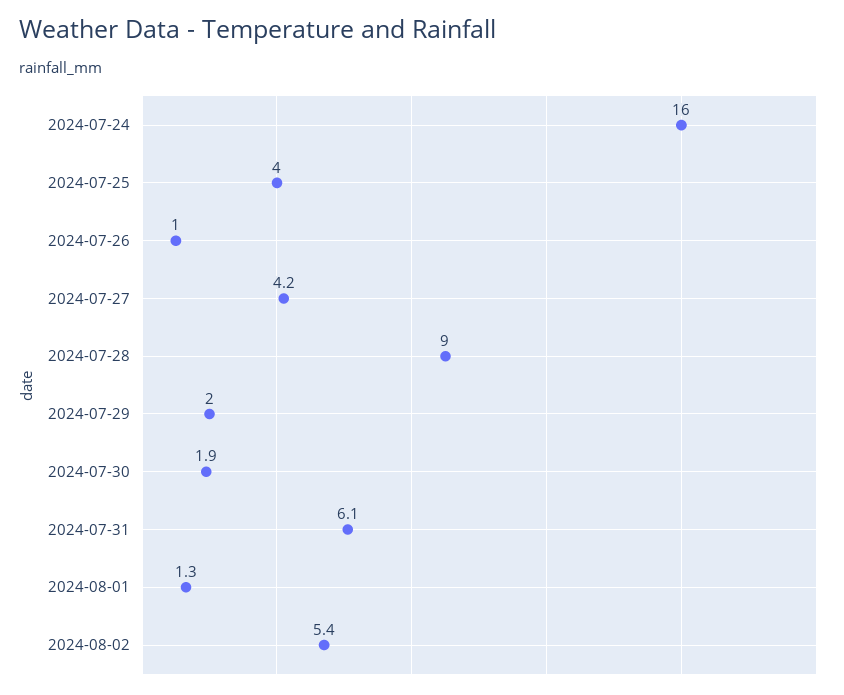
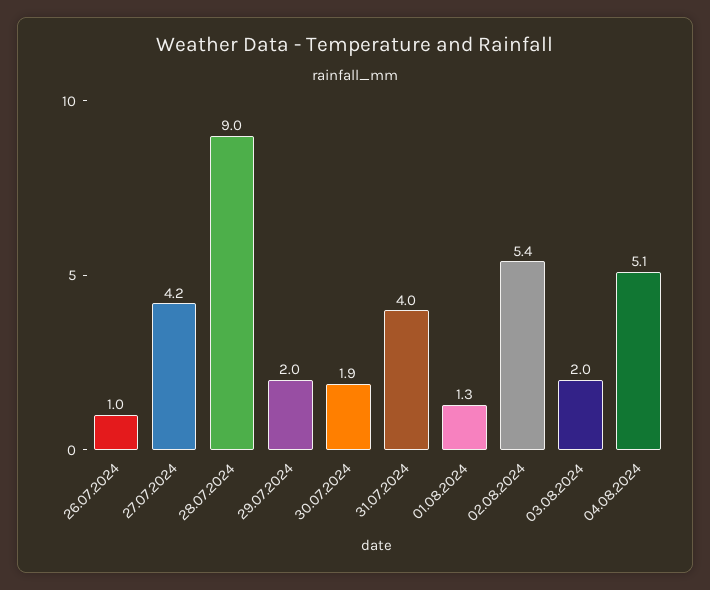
2024-07-24: 16 -> none
2024-07-25: 4 -> none
2024-07-31: 6.1 -> 4
03.08.2024: none -> 2
04.08.2024: none -> 5.1

